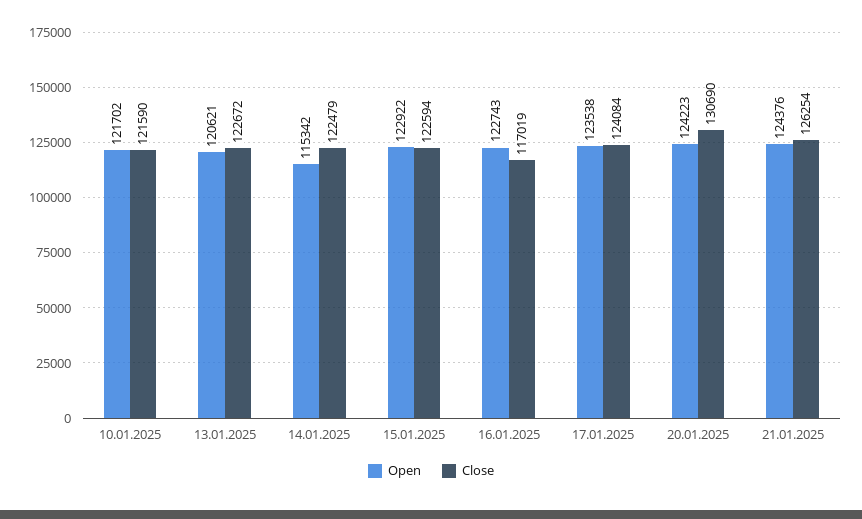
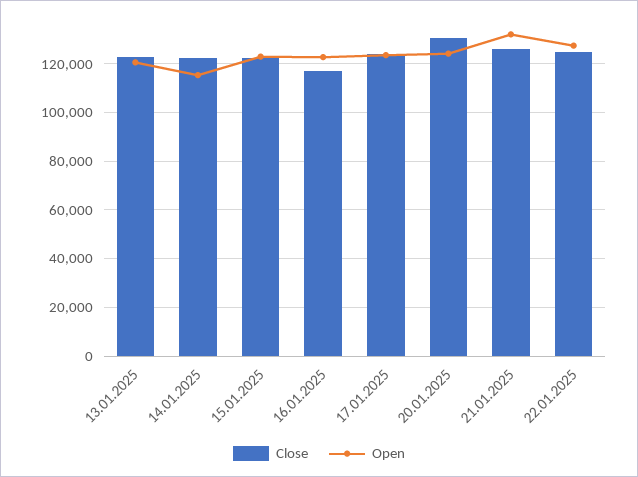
Open, 10.01.2025: 121702 -> none
Close, 10.01.2025: 121590 -> none
Open, 21.01.2025: 124376 -> 132500
Close, 22.01.2025: none -> 125000
Open, 22.01.2025: none -> 127500

